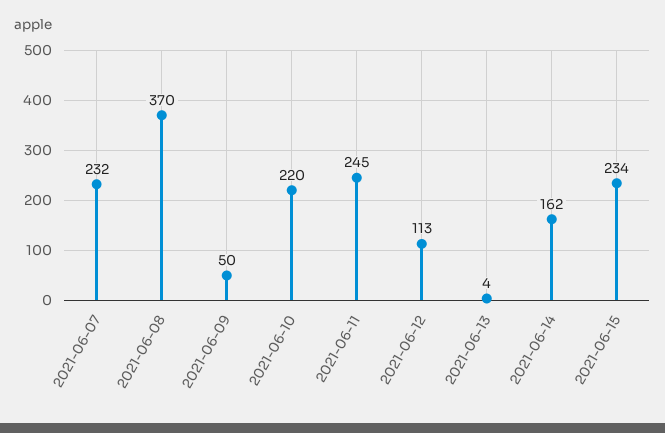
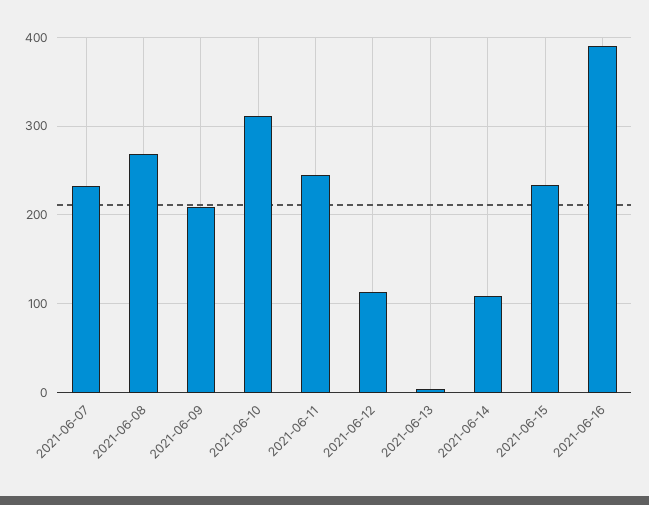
2021-06-08: 370 -> 270
2021-06-09: 50 -> 210
2021-06-10: 220 -> 310
2021-06-14: 162 -> 110
2021-06-16: none -> 390

